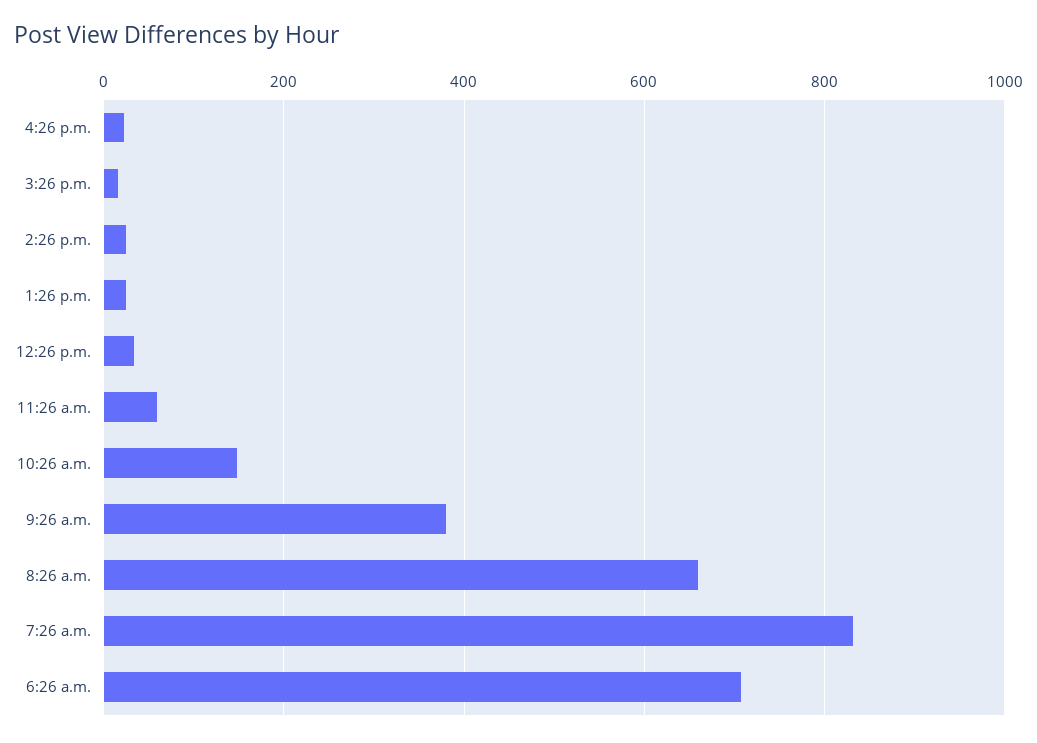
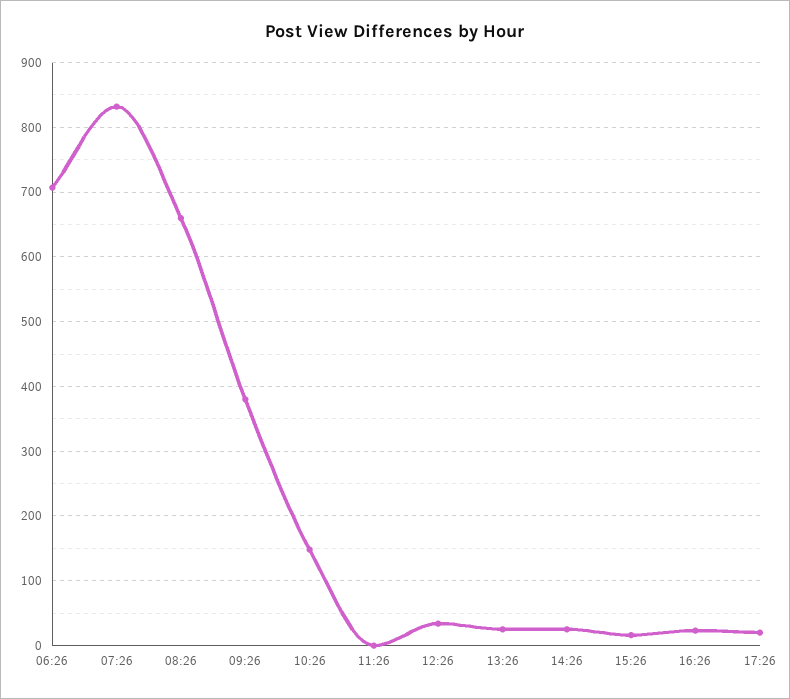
11:26 a.m.: 60 -> 0
17:26: none -> 20

